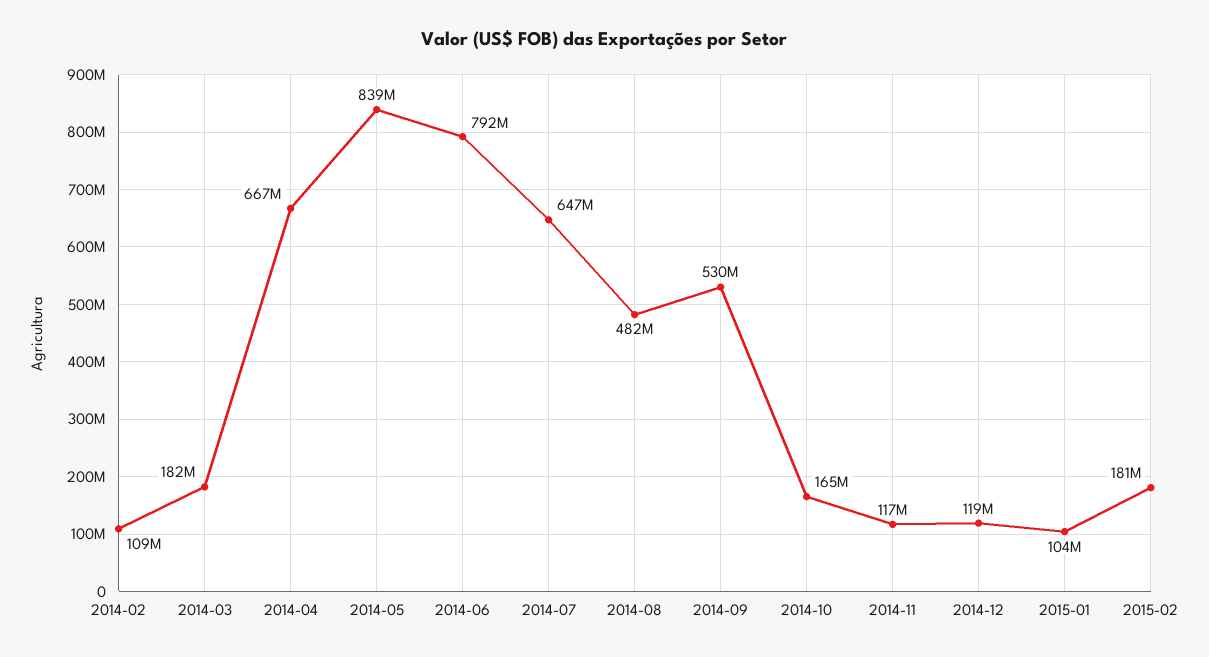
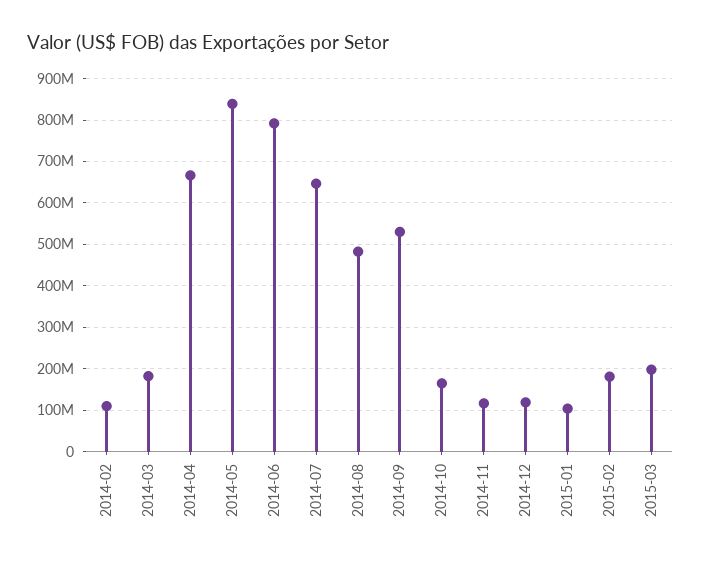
2015-03: none -> 200000000

